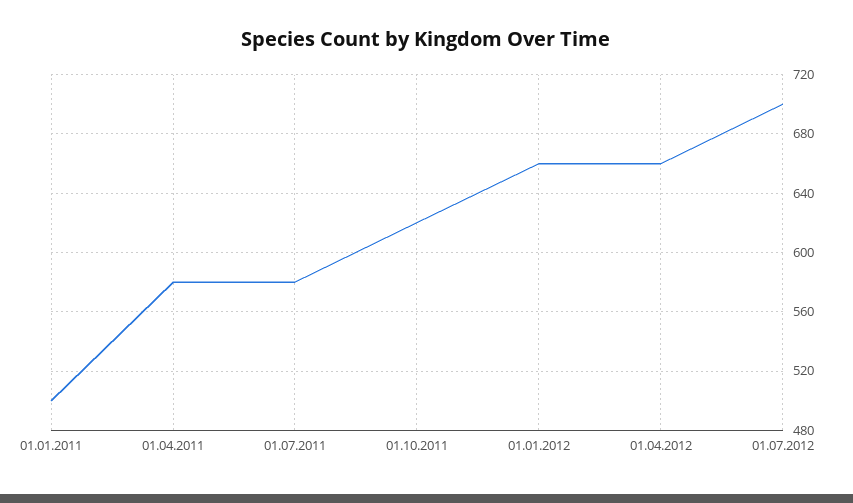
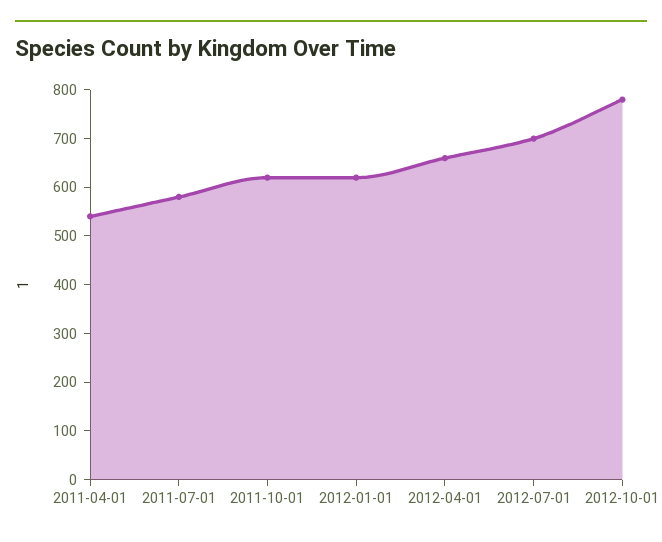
01.01.2011: 500 -> none
01.04.2011: 580 -> 540
01.01.2012: 660 -> 620
2012-10-01: none -> 780

